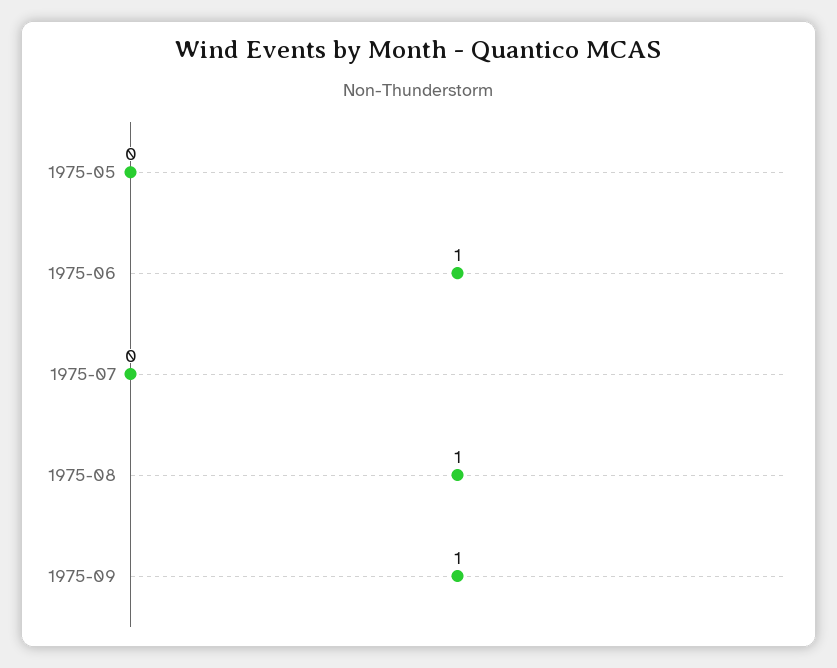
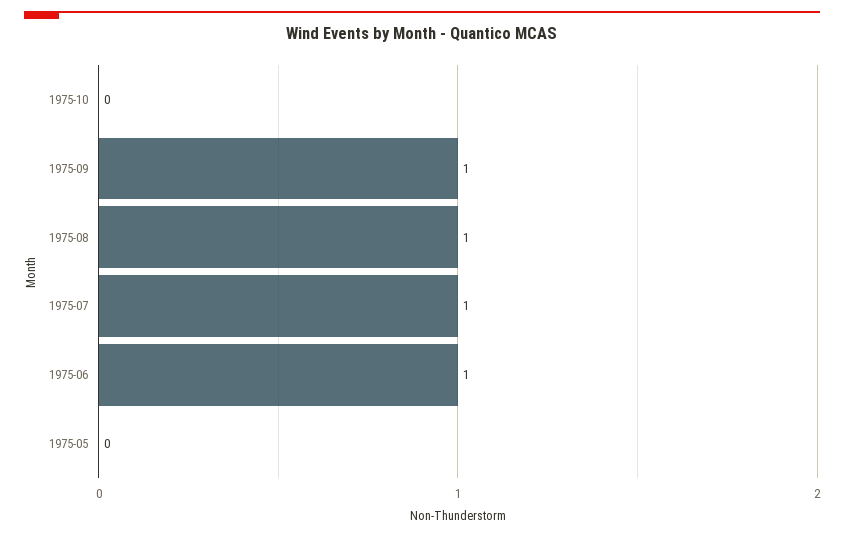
1975-07: 0 -> 1
1975-10: none -> 0

